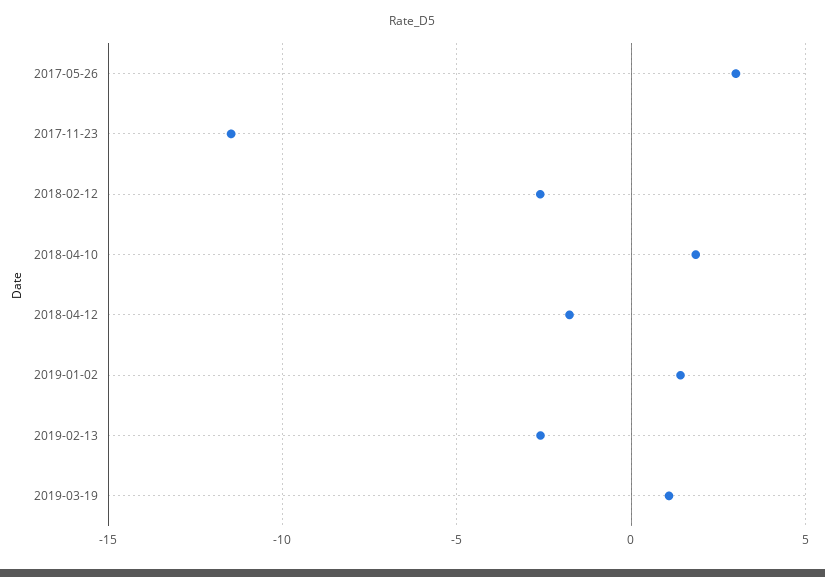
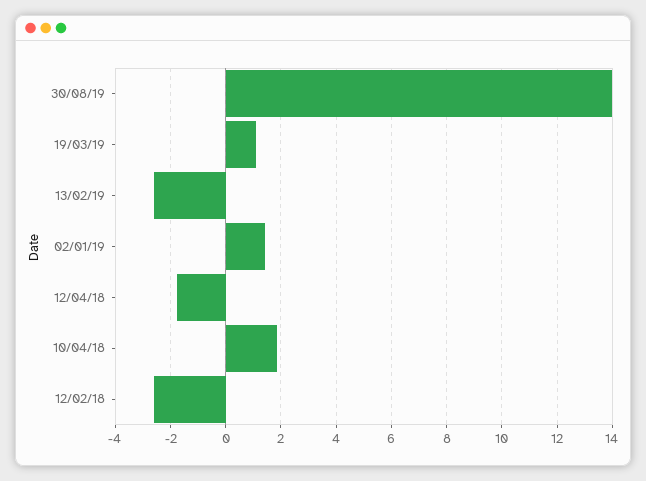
2017-05-26: 3 -> none
2017-11-23: -11.5 -> none
30/08/19: none -> 14

